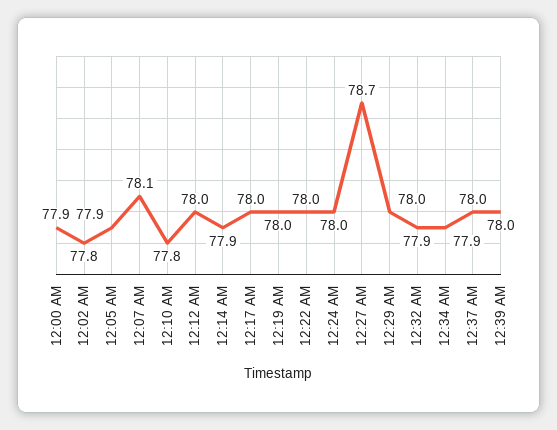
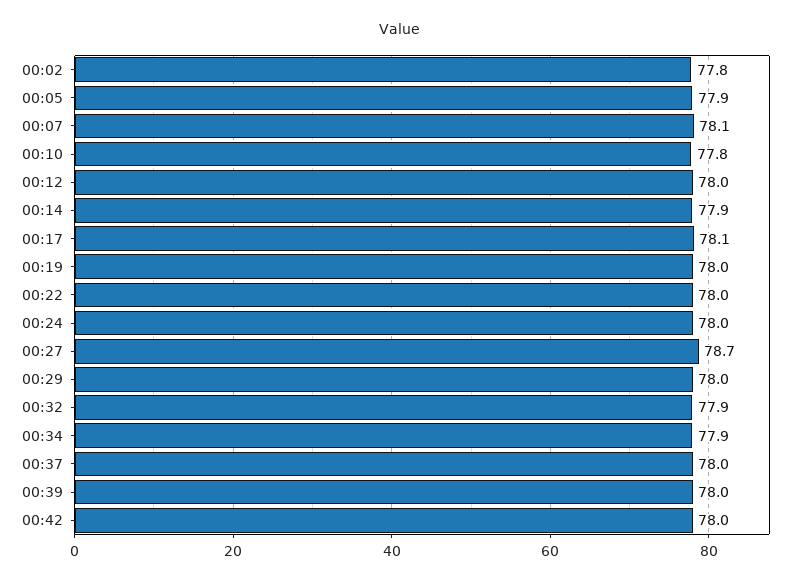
12:00 AM: 77.9 -> none
12:17 AM: 78 -> 78.1
00:42: none -> 78

